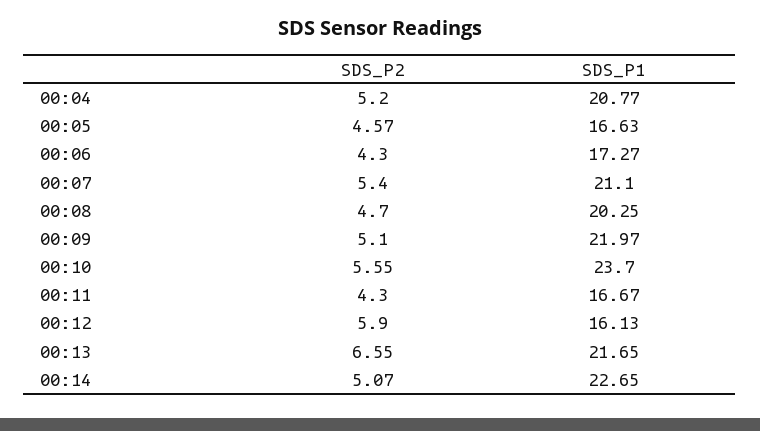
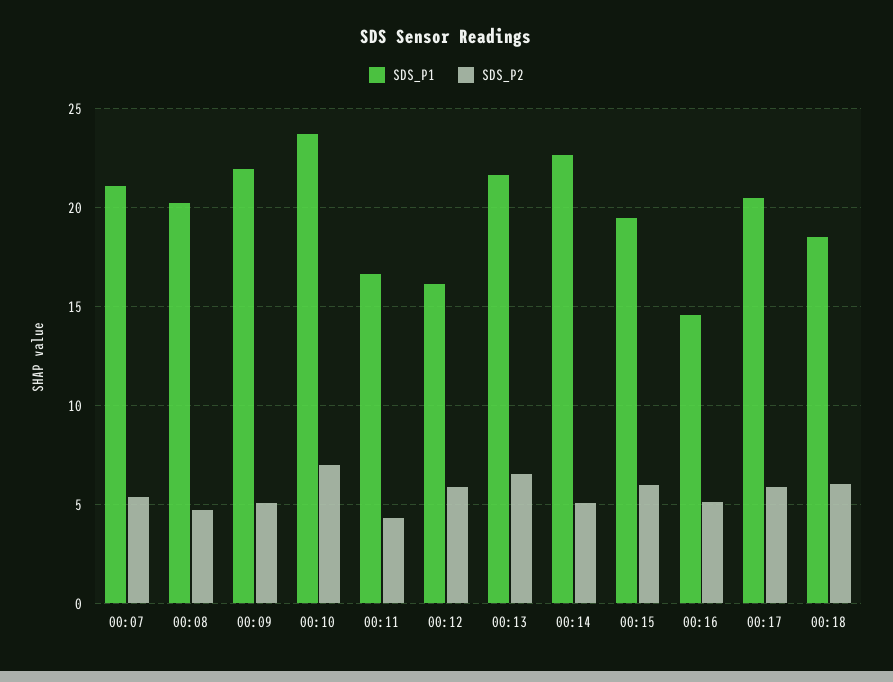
SDS_P2, 00:04: 5.2 -> none
SDS_P1, 00:04: 20.77 -> none
SDS_P2, 00:05: 4.57 -> none
SDS_P1, 00:05: 16.63 -> none
SDS_P2, 00:06: 4.3 -> none
SDS_P1, 00:06: 17.27 -> none
SDS_P2, 00:10: 5.55 -> 7
SDS_P1, 00:15: none -> 19.5
SDS_P2, 00:15: none -> 6
SDS_P1, 00:16: none -> 14.5
SDS_P2, 00:16: none -> 5
SDS_P1, 00:17: none -> 20.5
SDS_P2, 00:17: none -> 6
SDS_P1, 00:18: none -> 18.5
SDS_P2, 00:18: none -> 6

